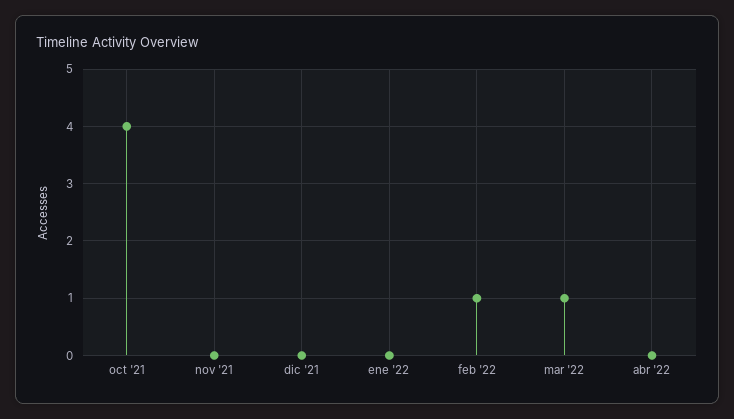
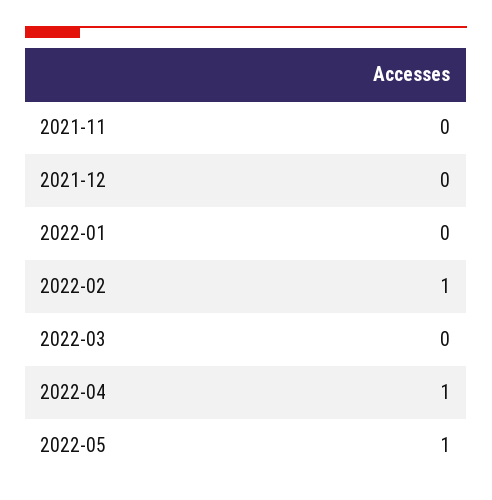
oct '21: 4 -> none
mar '22: 1 -> 0
abr '22: 0 -> 1
2022-05: none -> 1

